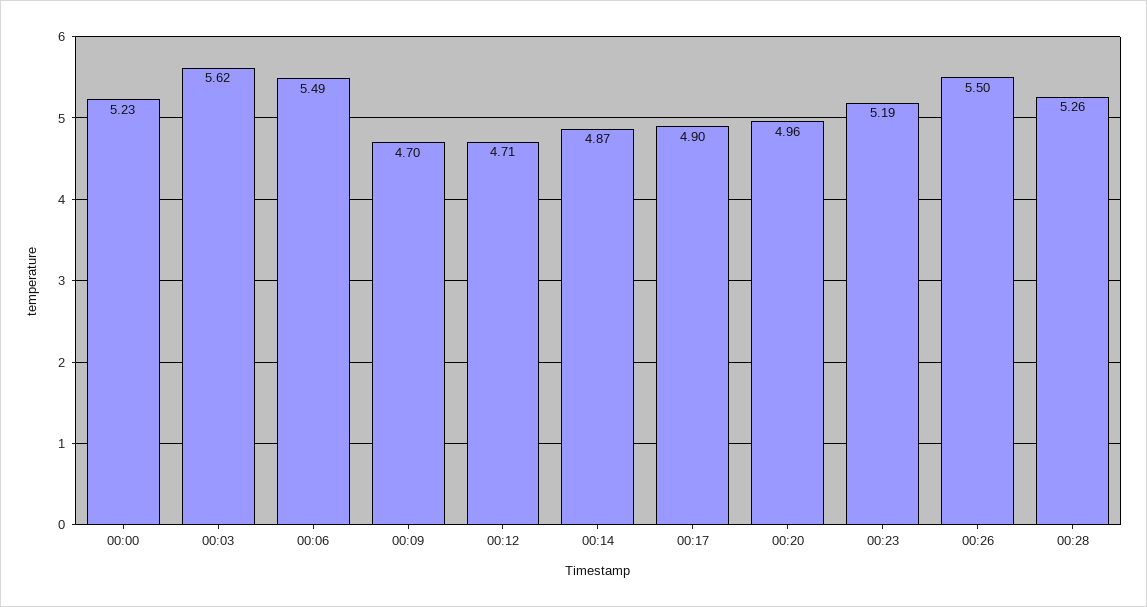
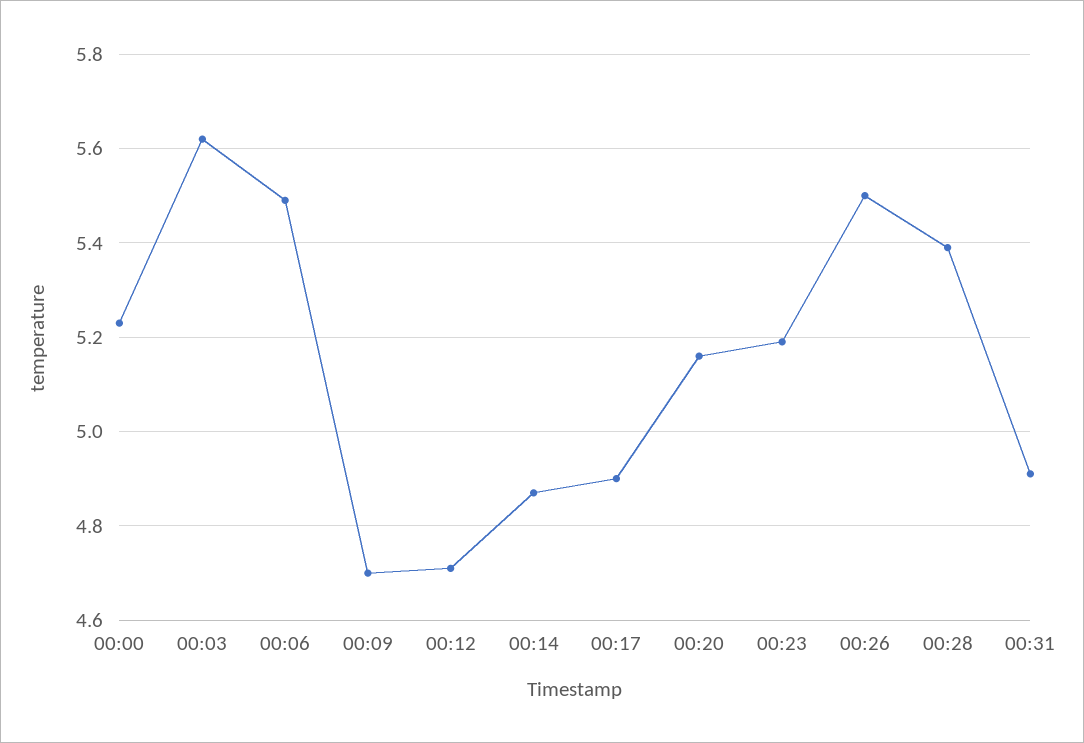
00:20: 4.96 -> 5.15
00:28: 5.26 -> 5.4
00:31: none -> 4.9

